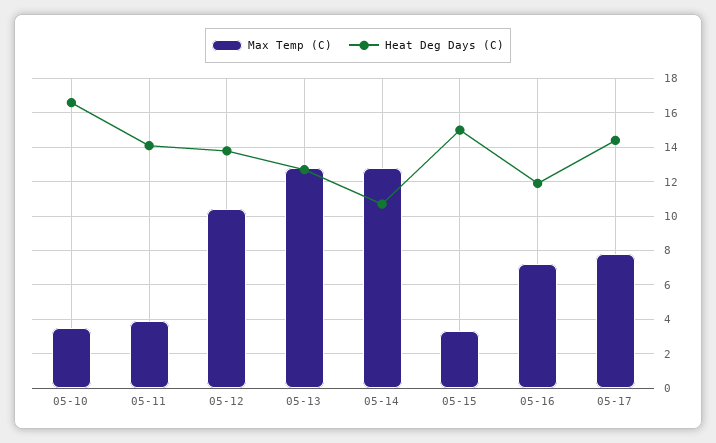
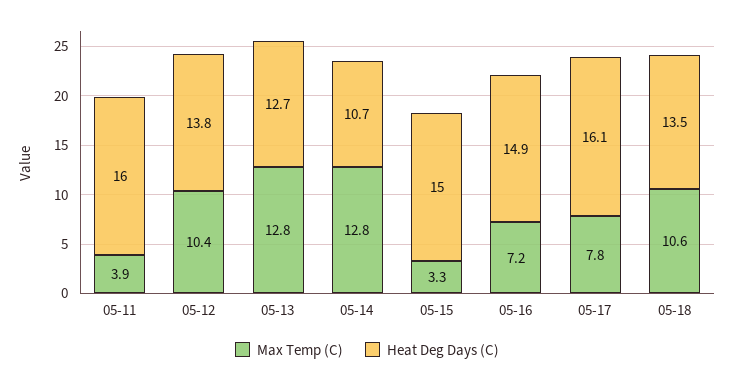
Max Temp (C), 05-10: 3.5 -> none
Heat Deg Days (C), 05-10: 16.5 -> none
Heat Deg Days (C), 05-11: 14 -> 16
Heat Deg Days (C), 05-16: 12 -> 14.9
Heat Deg Days (C), 05-17: 14.5 -> 16.1
Max Temp (C), 05-18: none -> 10.6
Heat Deg Days (C), 05-18: none -> 13.5

